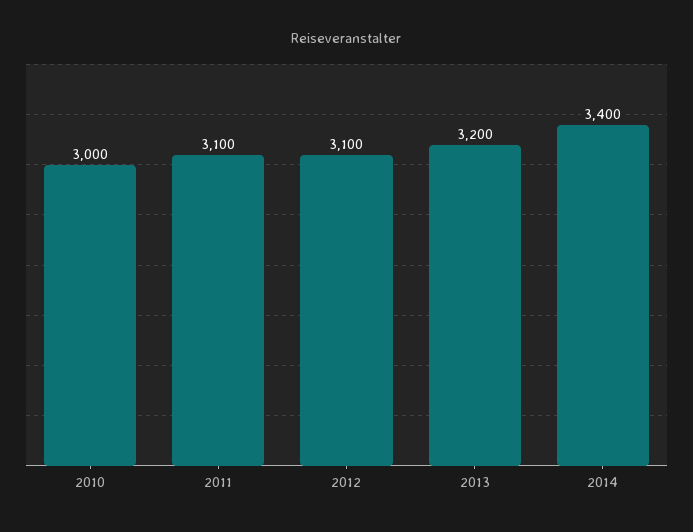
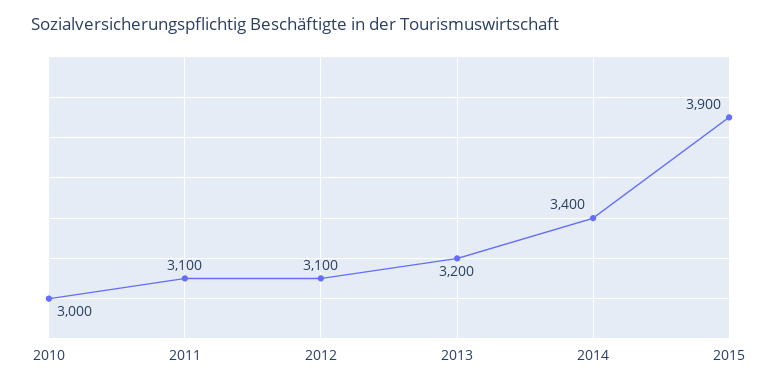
2015: none -> 3900

